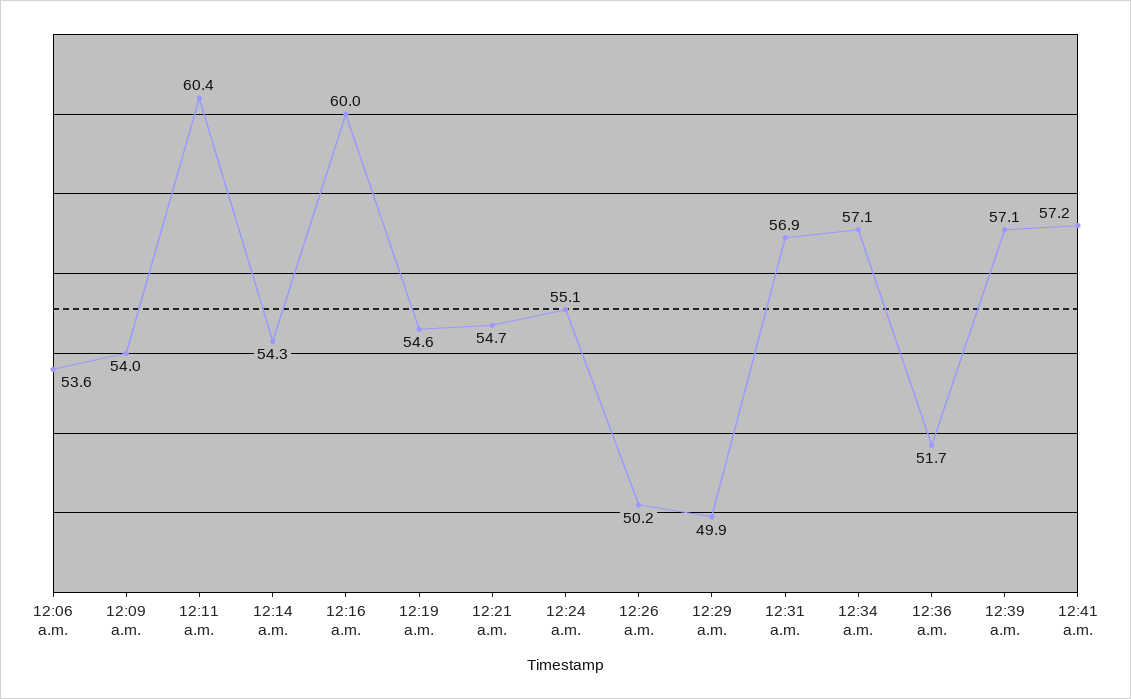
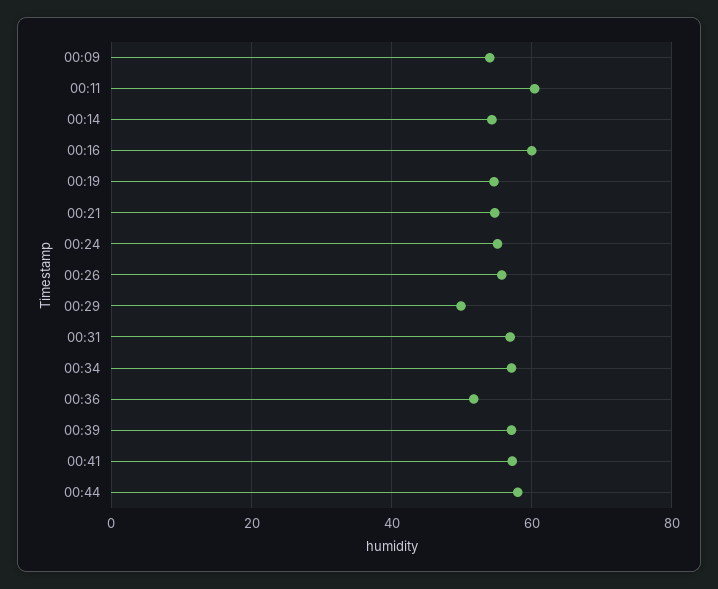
12:06 a.m.: 53.6 -> none
12:26 a.m.: 50.2 -> 56
00:44: none -> 58

